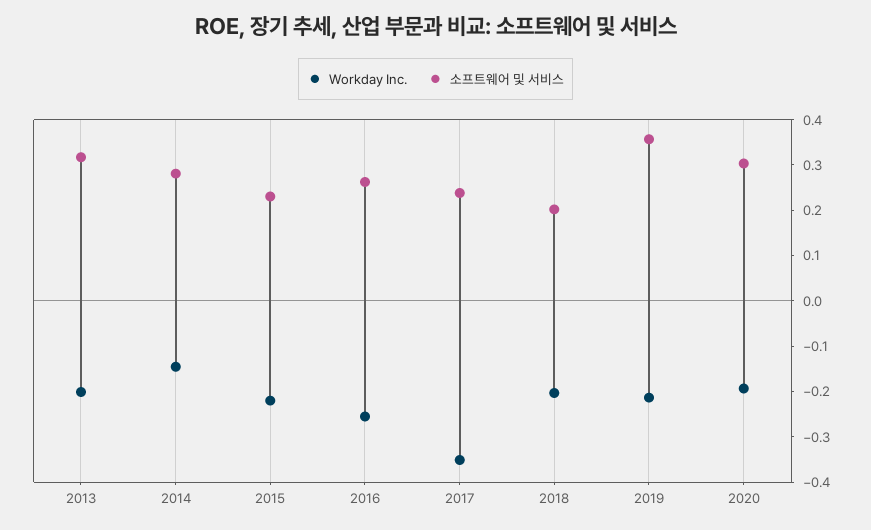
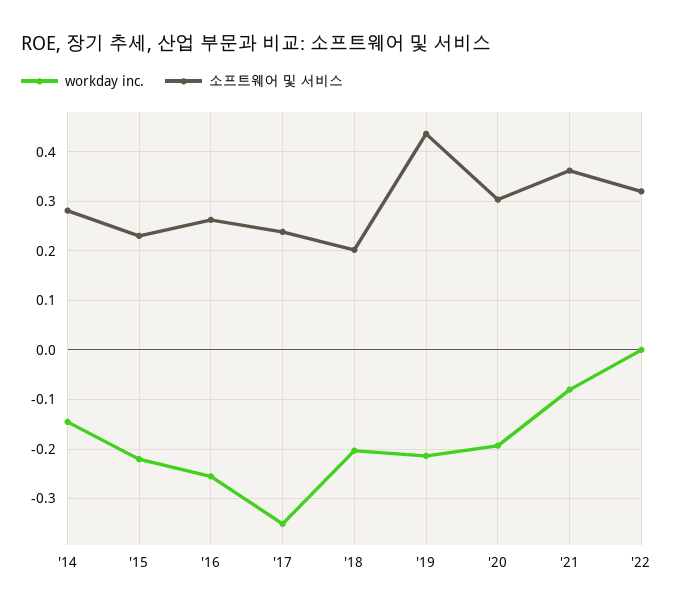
Workday Inc., 2013: -0.2 -> none
소프트웨어 및 서비스, 2013: 0.32 -> none
소프트웨어 및 서비스, 2019: 0.36 -> 0.44
Workday Inc., '21: none -> -0.08
소프트웨어 및 서비스, '21: none -> 0.36
Workday Inc., '22: none -> 0
소프트웨어 및 서비스, '22: none -> 0.32

